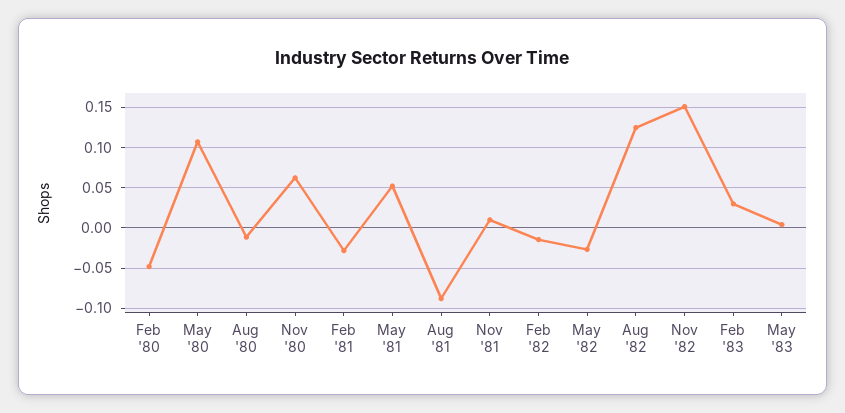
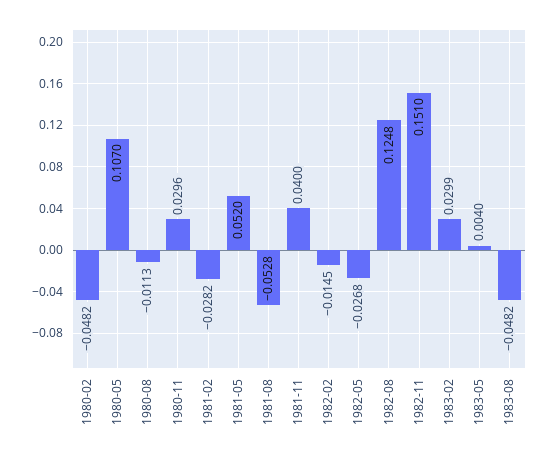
Nov '80: 0.06 -> 0.0296
Aug '81: -0.09 -> -0.0528
Nov '81: 0.01 -> 0.04
1983-08: none -> -0.0482

